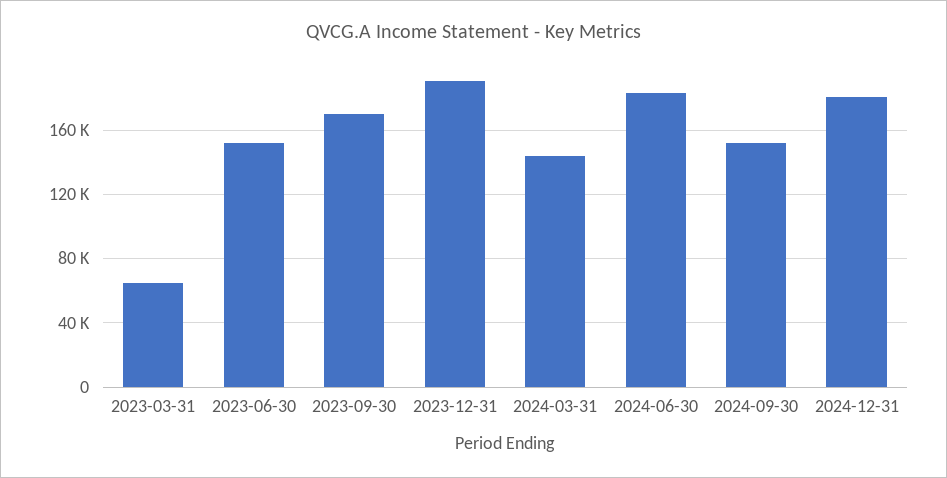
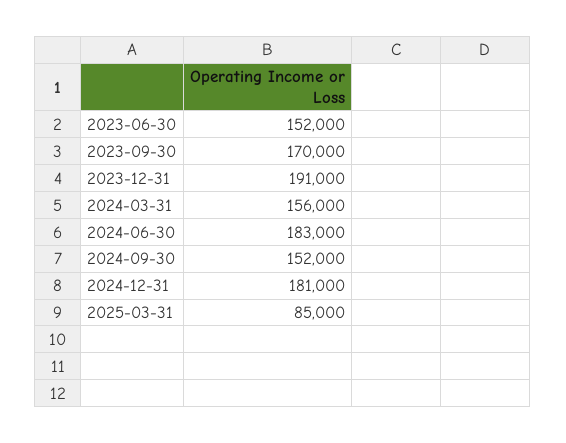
2023-03-31: 65000 -> none
2024-03-31: 145000 -> 156000
2025-03-31: none -> 85000

